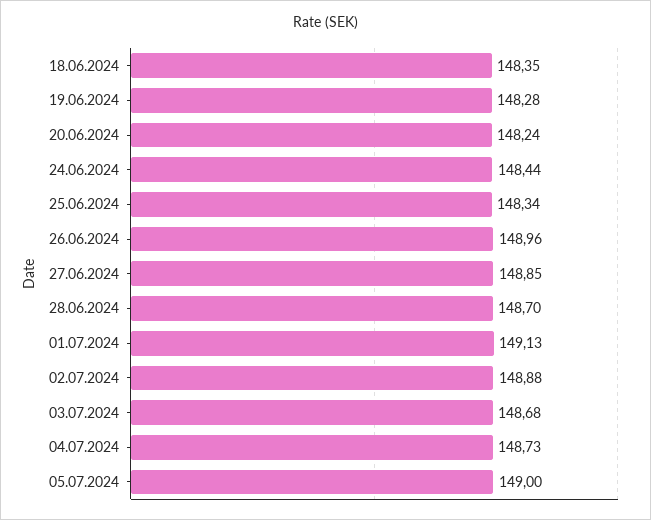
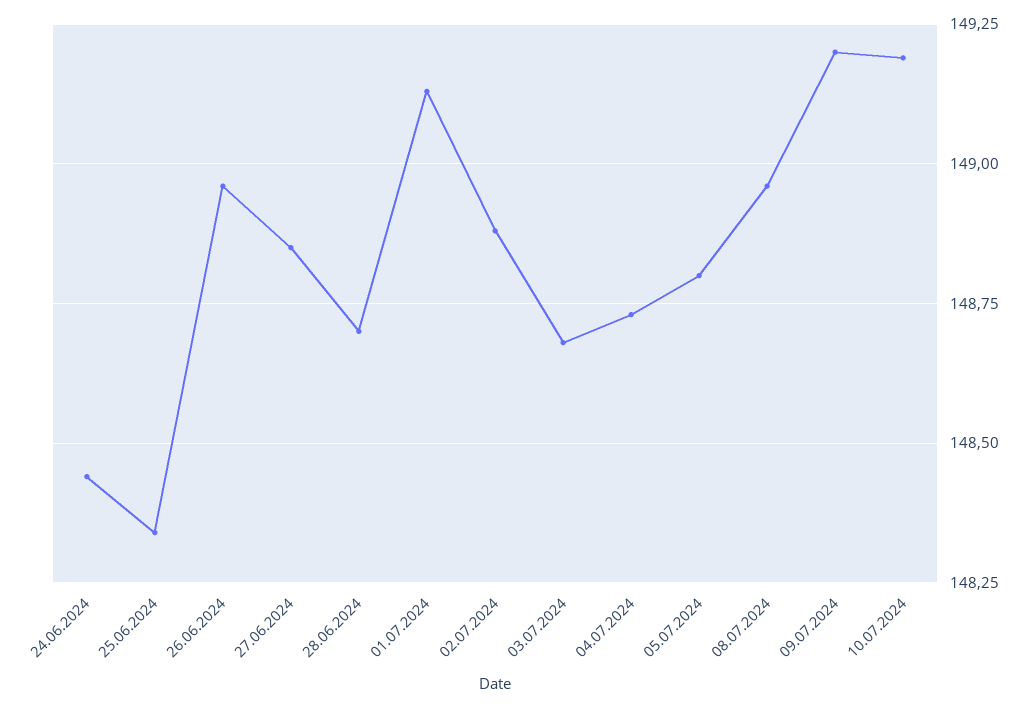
18.06.2024: 148.35 -> none
19.06.2024: 148.28 -> none
20.06.2024: 148.24 -> none
05.07.2024: 149 -> 148.8
08.07.2024: none -> 148.95
09.07.2024: none -> 149.2
10.07.2024: none -> 149.2

